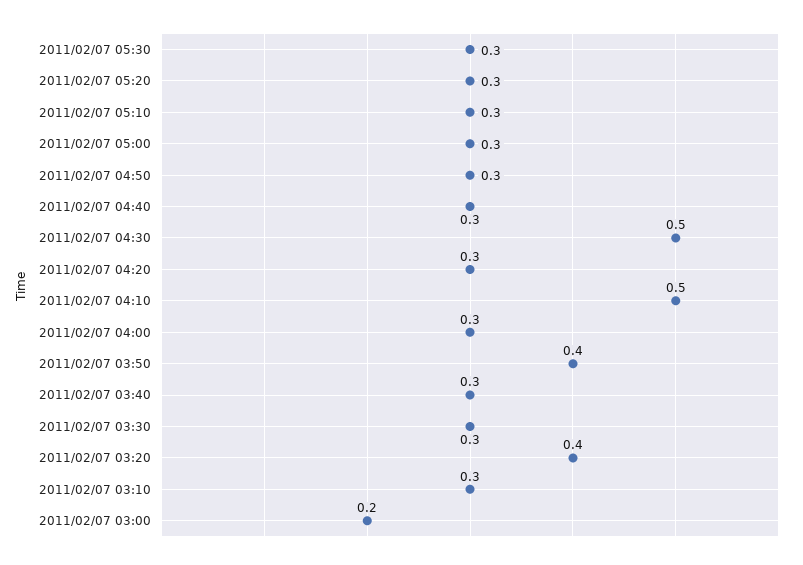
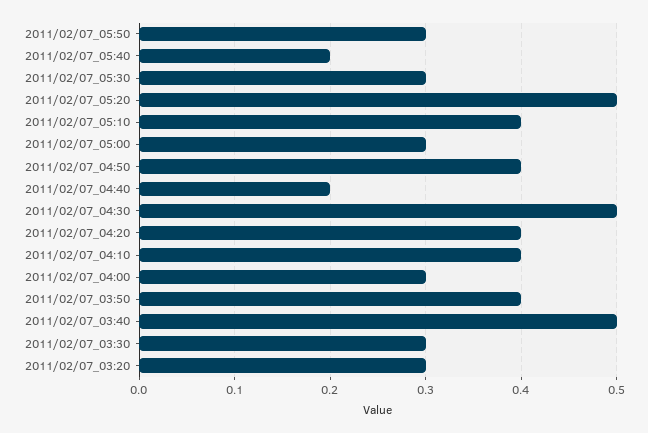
2011/02/07 05:20: 0.3 -> 0.5
2011/02/07 05:10: 0.3 -> 0.4
2011/02/07 04:50: 0.3 -> 0.4
2011/02/07 04:40: 0.3 -> 0.2
2011/02/07 04:20: 0.3 -> 0.4
2011/02/07 04:10: 0.5 -> 0.4
2011/02/07 03:40: 0.3 -> 0.5
2011/02/07 03:20: 0.4 -> 0.3
2011/02/07 03:10: 0.3 -> none
2011/02/07 03:00: 0.2 -> none
2011/02/07_05:50: none -> 0.3
2011/02/07_05:40: none -> 0.2

